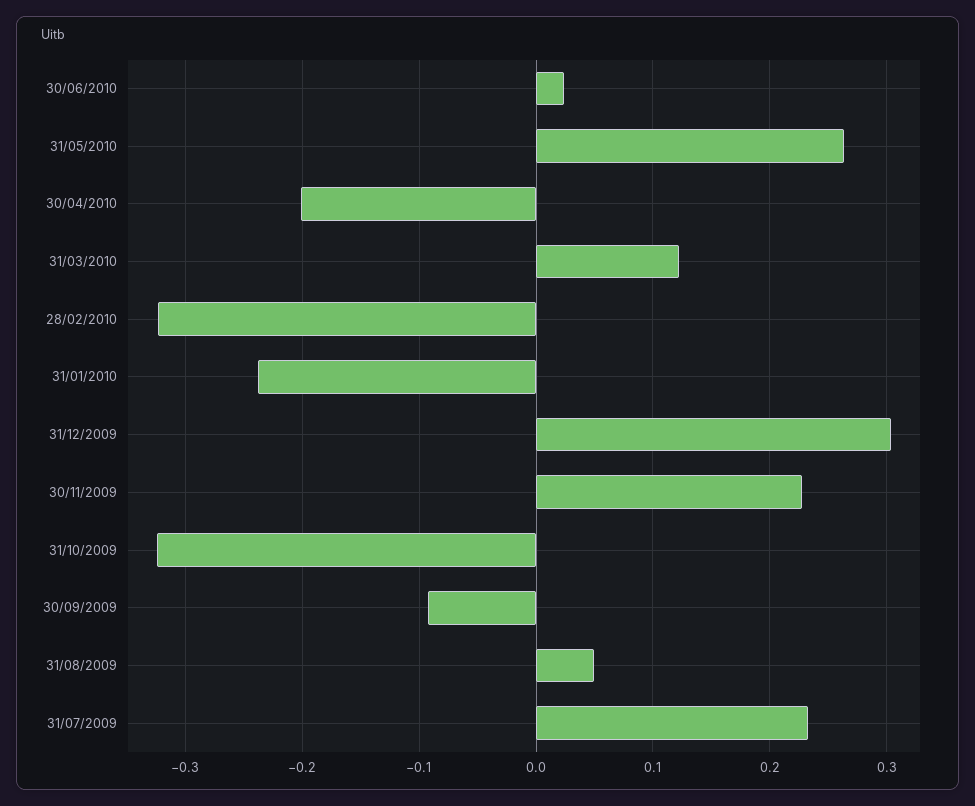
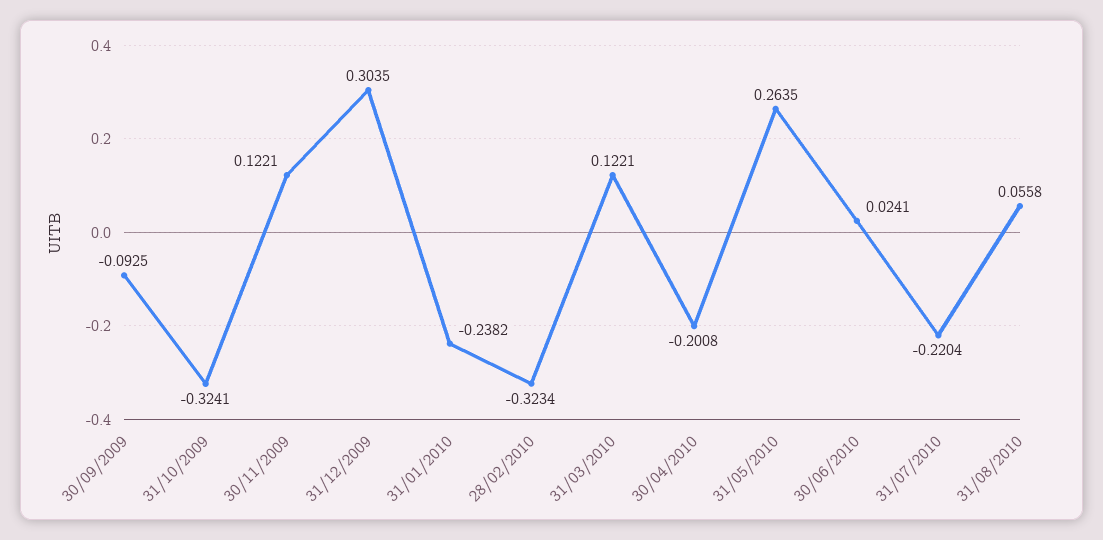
30/11/2009: 0.23 -> 0.1221
31/08/2009: 0.05 -> none
31/07/2009: 0.23 -> none
31/07/2010: none -> -0.2204
31/08/2010: none -> 0.0558

